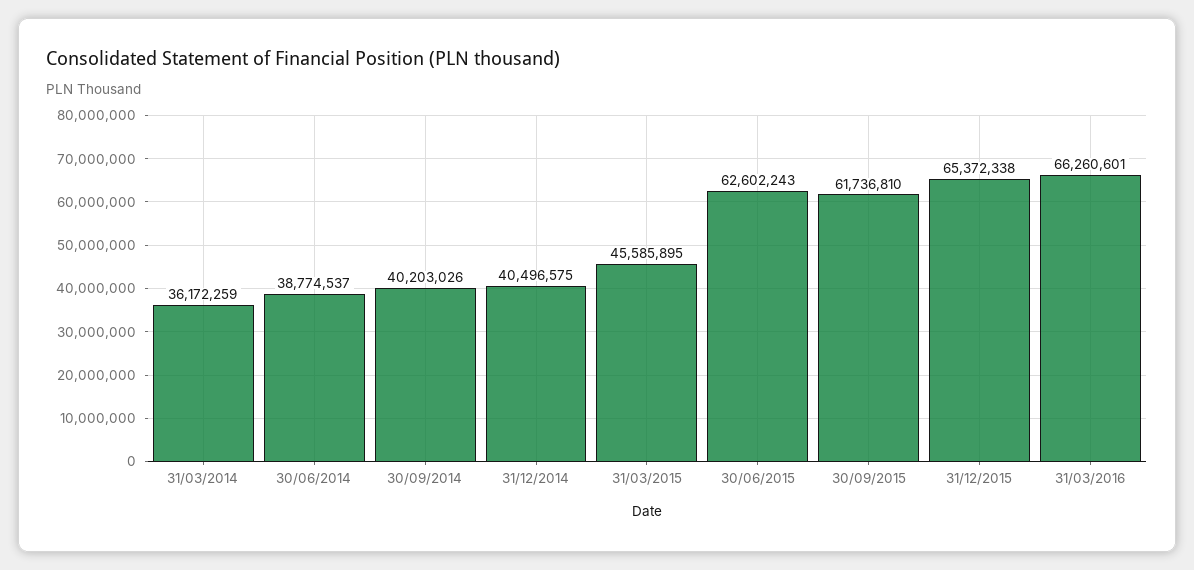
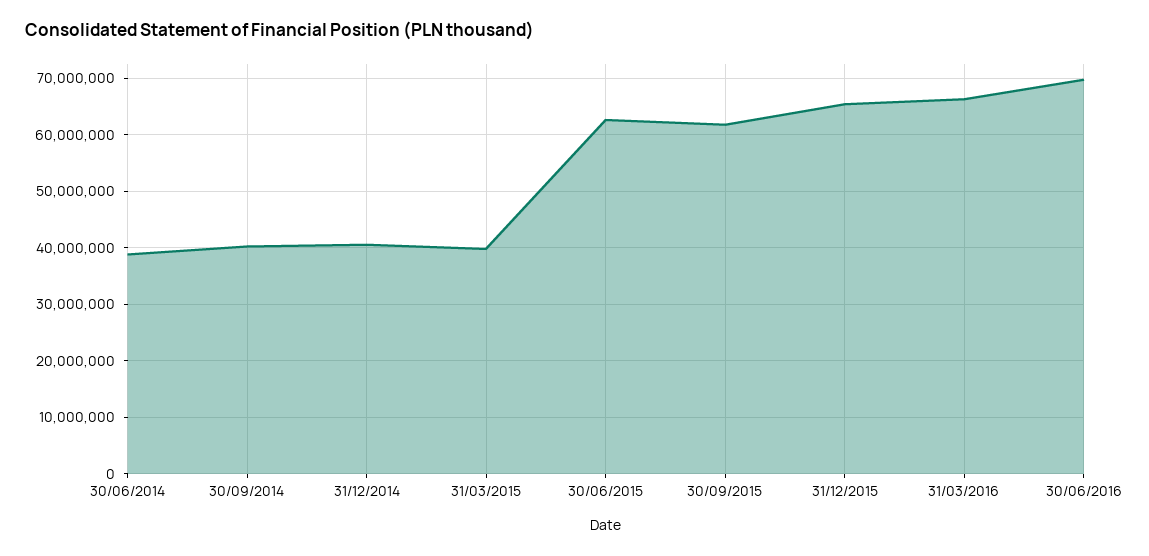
31/03/2014: 36172259 -> none
31/03/2015: 45585895 -> 40000000
30/06/2016: none -> 70000000

